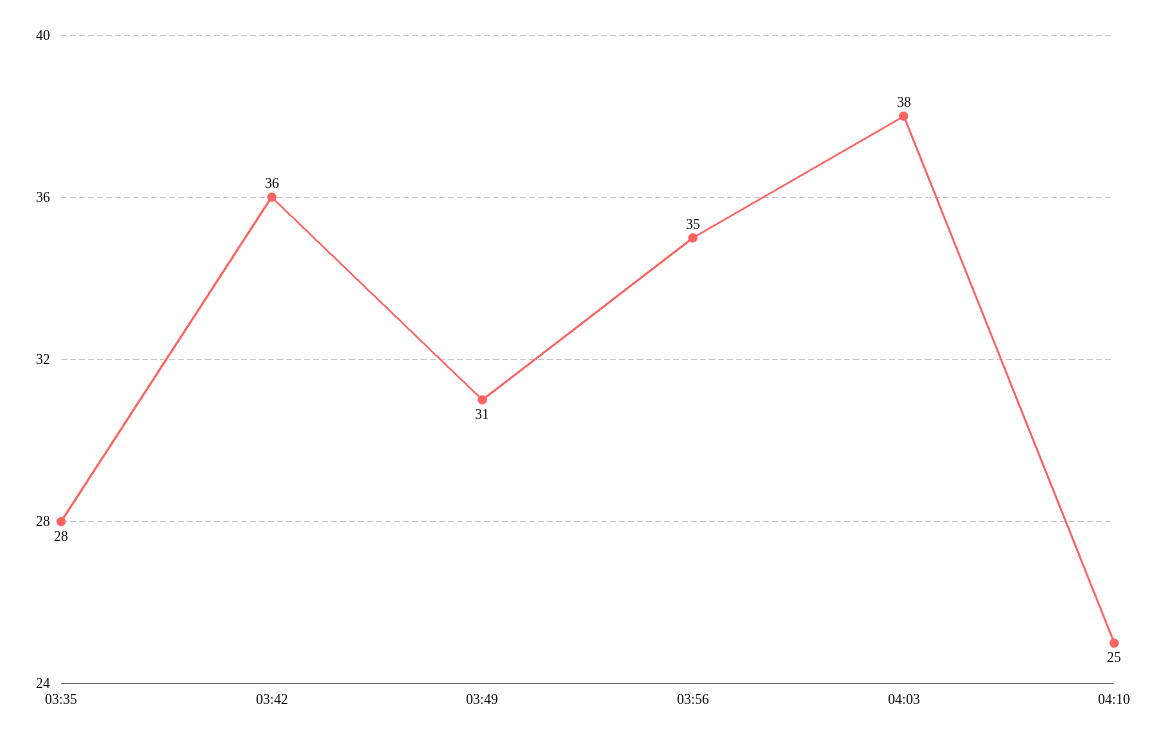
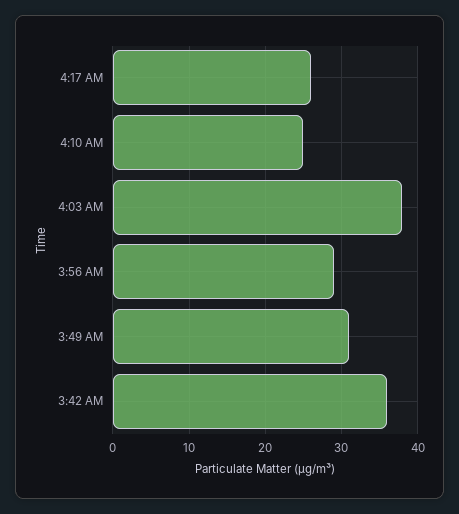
03:35: 28 -> none
03:56: 35 -> 29
4:17 AM: none -> 26

